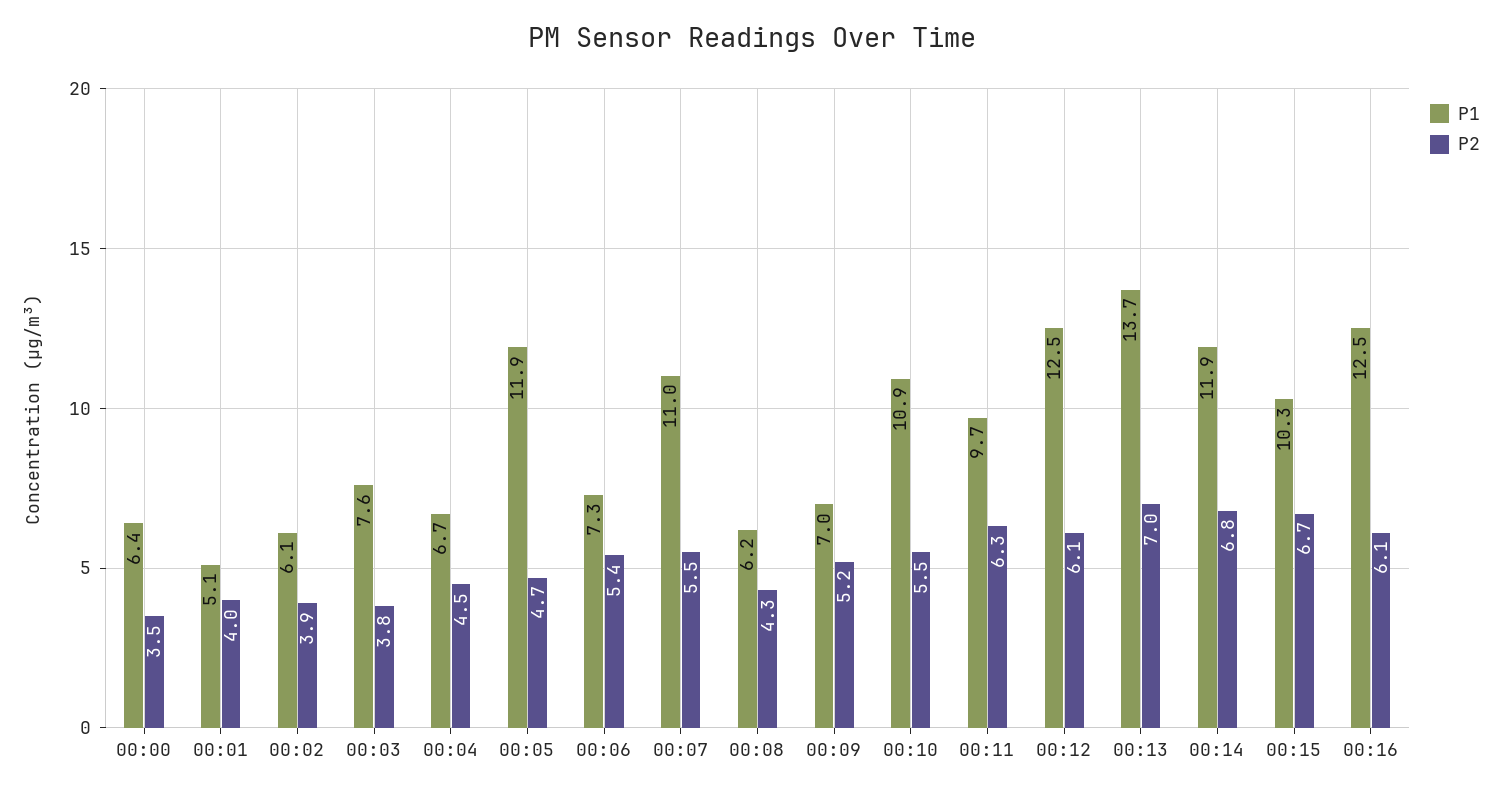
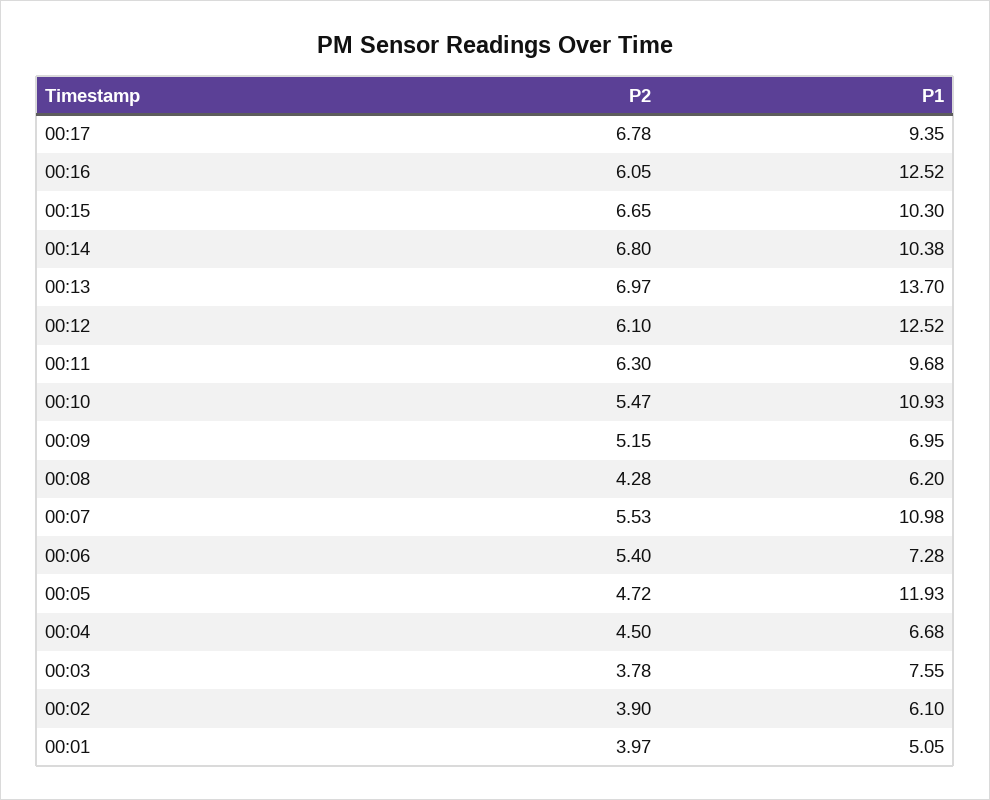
P1, 00:00: 6.4 -> none
P2, 00:00: 3.5 -> none
P1, 00:14: 11.9 -> 10.38
P2, 00:17: none -> 6.78
P1, 00:17: none -> 9.35

